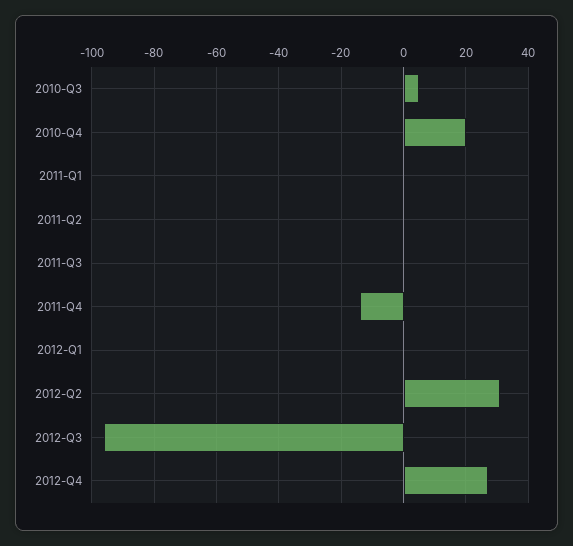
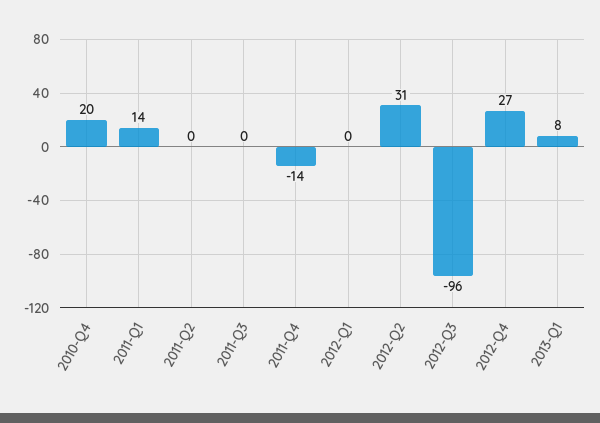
2010-Q3: 5 -> none
2011-Q1: 0 -> 14
2013-Q1: none -> 8

